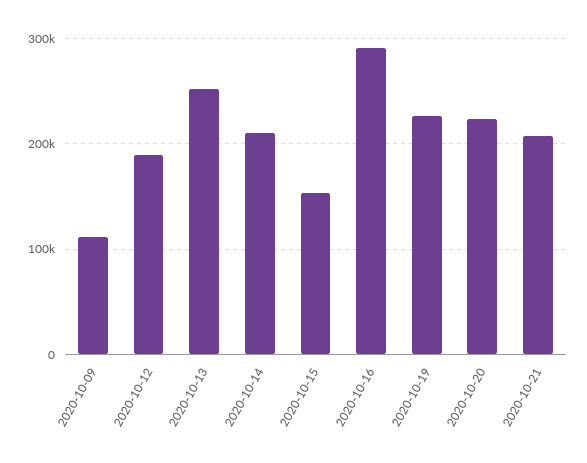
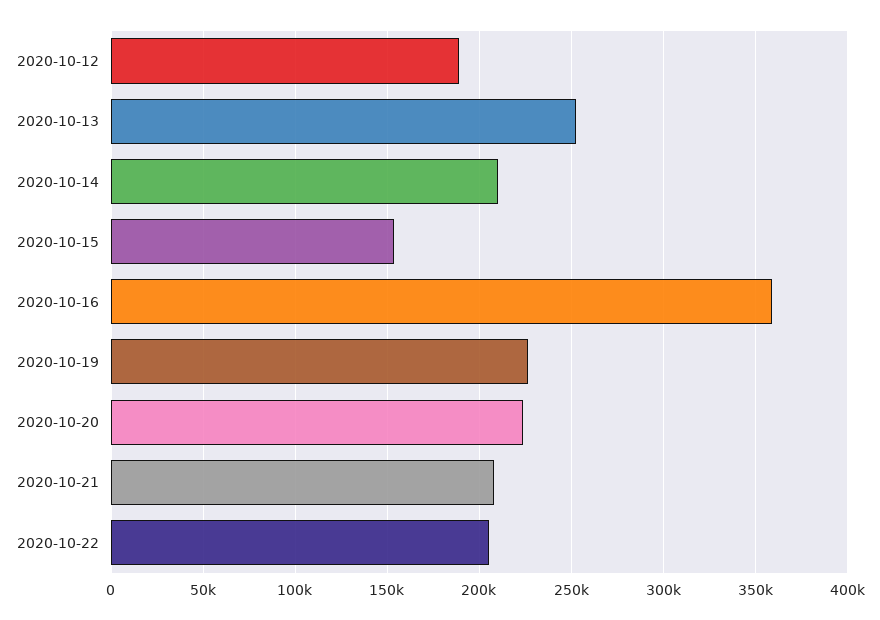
2020-10-09: 110000 -> none
2020-10-16: 290000 -> 360000
2020-10-22: none -> 205000

